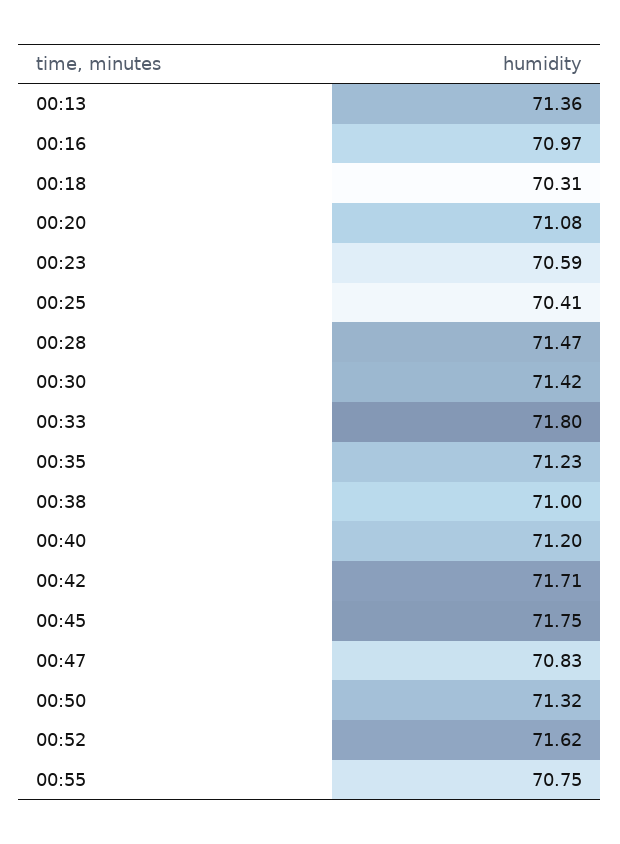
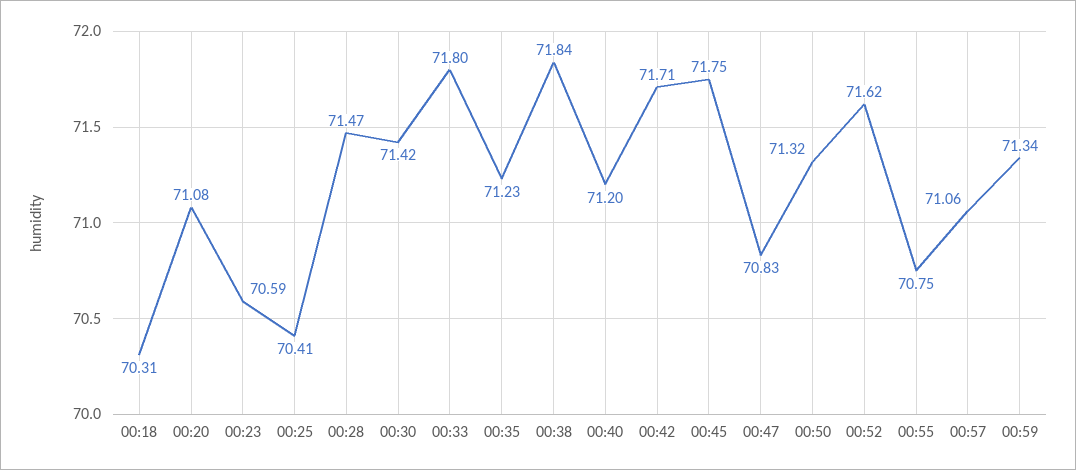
00:13: 71.36 -> none
00:16: 70.97 -> none
00:38: 71 -> 71.84
00:57: none -> 71.06
00:59: none -> 71.34

